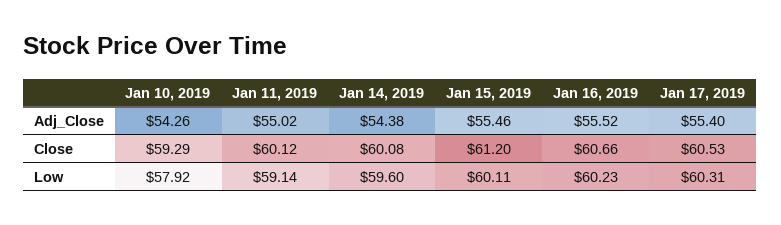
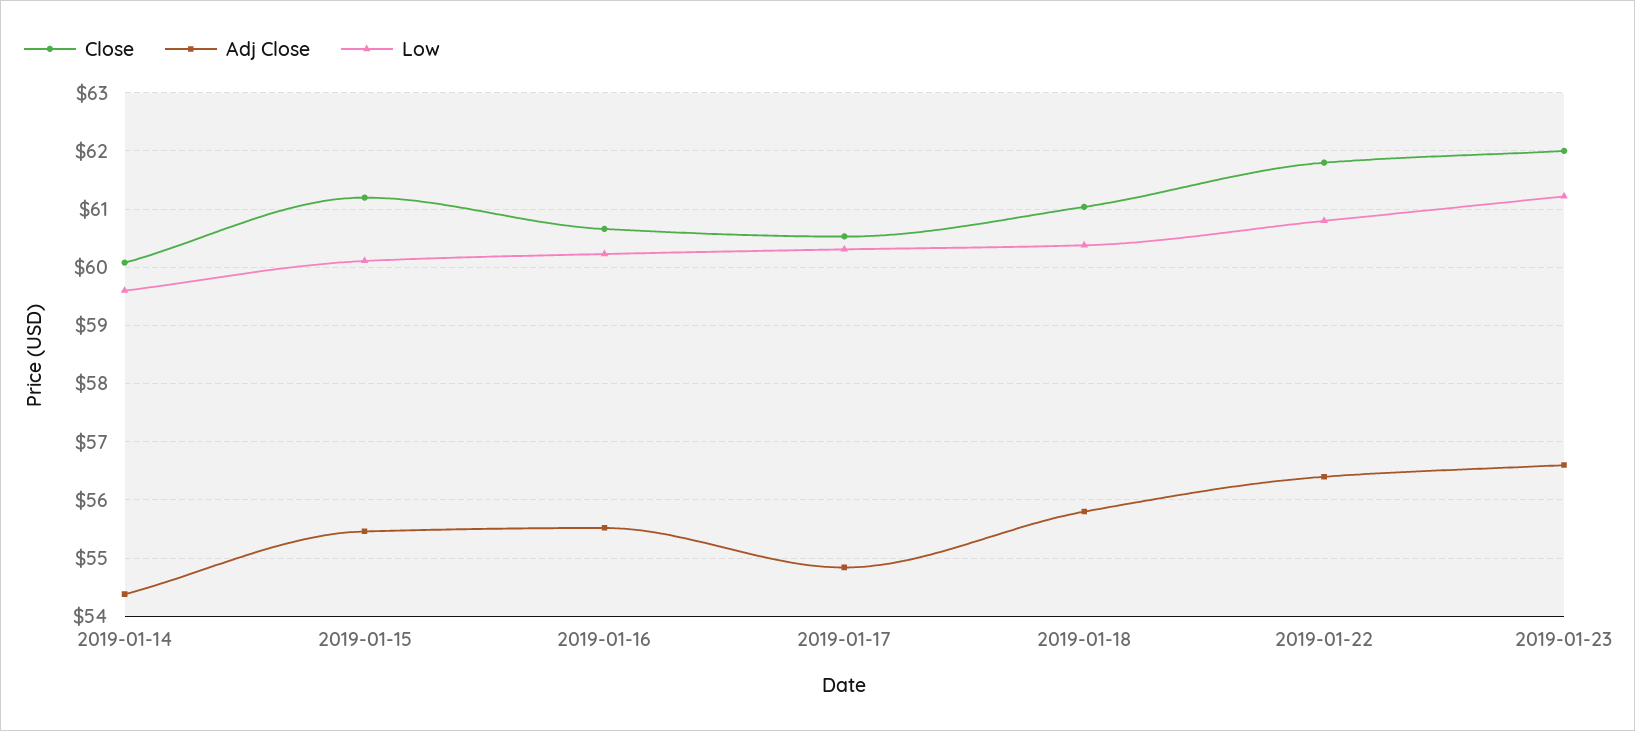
Adj_Close, Jan 10, 2019: 54.26 -> none
Adj_Close, Jan 11, 2019: 55.02 -> none
Adj_Close, Jan 17, 2019: 55.4 -> 54.8
Close, Jan 10, 2019: 59.29 -> none
Close, Jan 11, 2019: 60.12 -> none
Low, Jan 10, 2019: 57.92 -> none
Low, Jan 11, 2019: 59.14 -> none
Close, 2019-01-18: none -> 61
Adj_Close, 2019-01-18: none -> 55.8
Low, 2019-01-18: none -> 60.4
Close, 2019-01-22: none -> 61.8
Adj_Close, 2019-01-22: none -> 56.4
Low, 2019-01-22: none -> 60.8
Close, 2019-01-23: none -> 62
Adj_Close, 2019-01-23: none -> 56.6
Low, 2019-01-23: none -> 61.2

